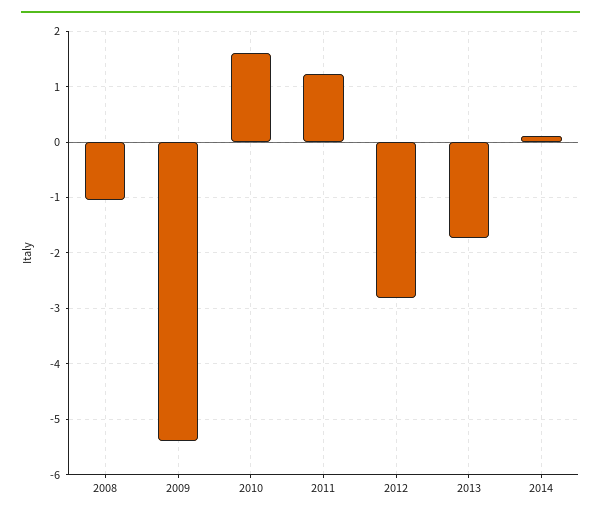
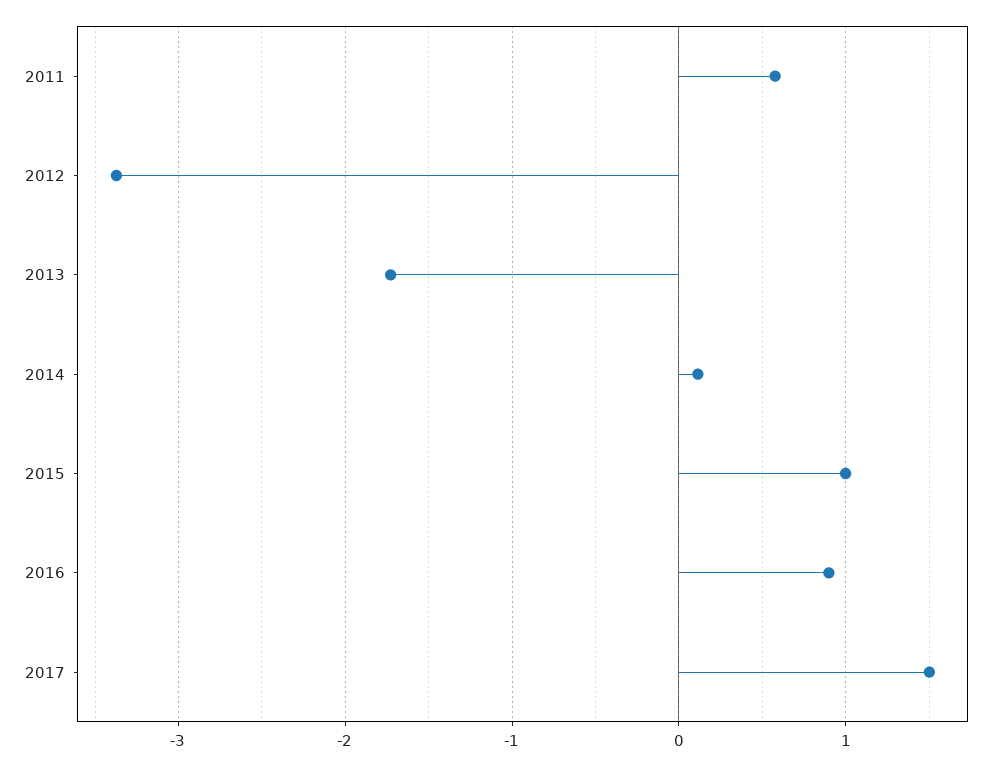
2008: -1 -> none
2009: -5.4 -> none
2010: 1.6 -> none
2011: 1.2 -> 0.6
2012: -2.8 -> -3.4
2015: none -> 1
2016: none -> 0.9
2017: none -> 1.5

